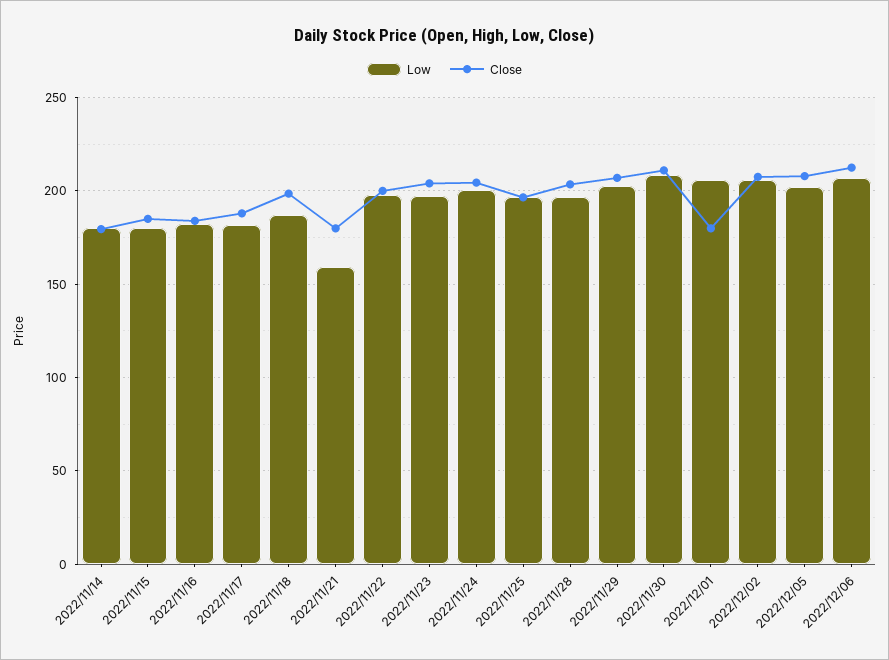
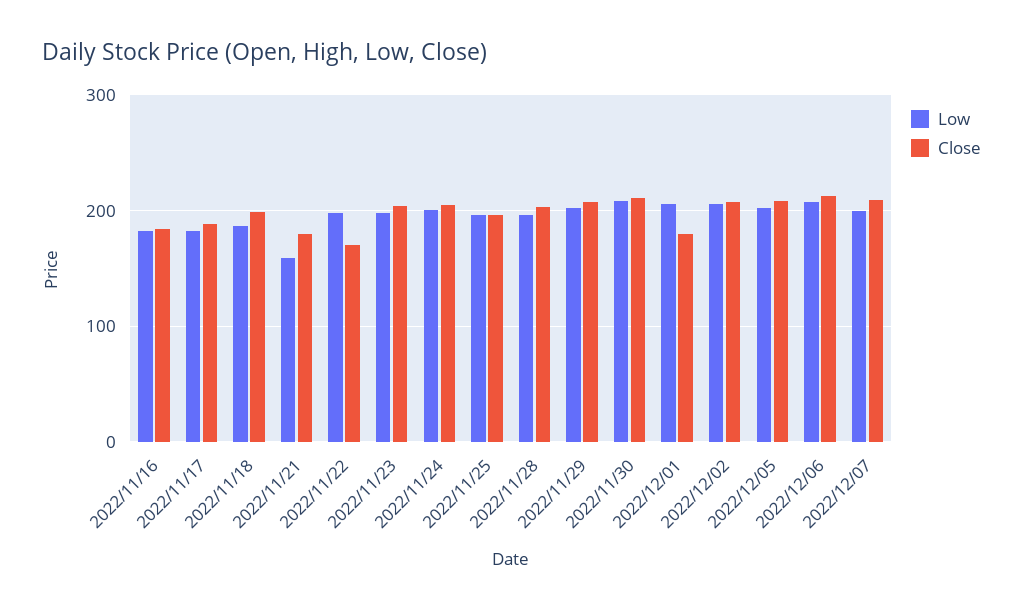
Low, 2022/11/14: 180 -> none
Close, 2022/11/14: 180 -> none
Low, 2022/11/15: 180 -> none
Close, 2022/11/15: 185 -> none
Close, 2022/11/22: 200 -> 170
Low, 2022/12/07: none -> 200
Close, 2022/12/07: none -> 210

